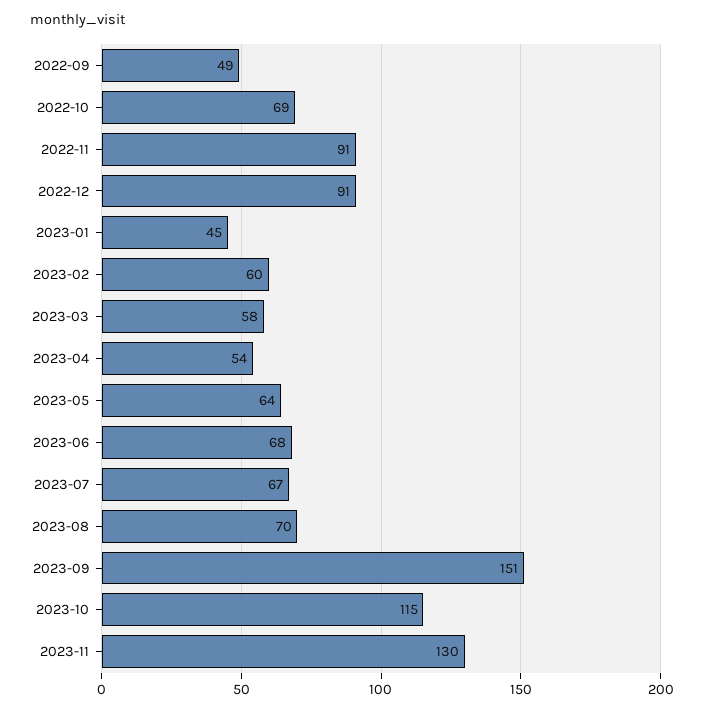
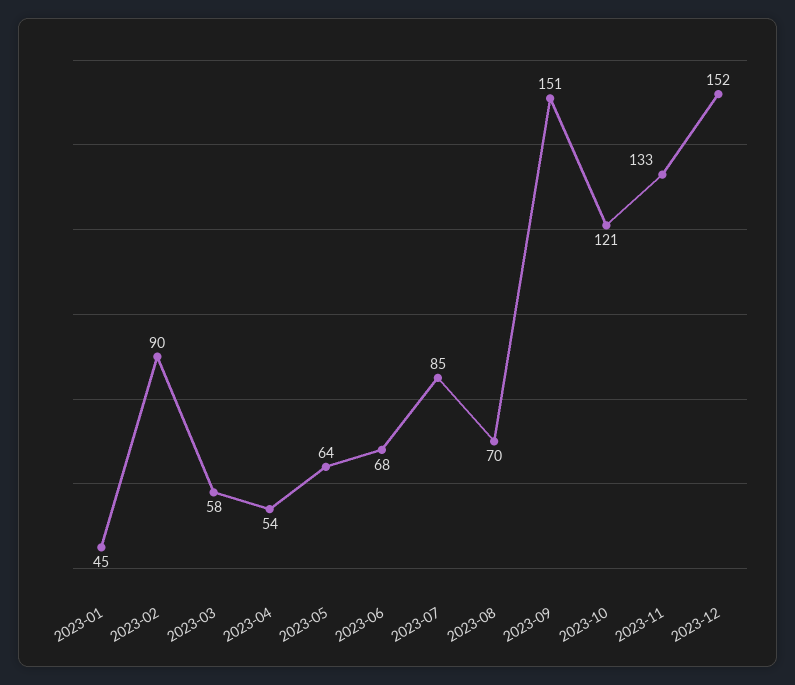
2022-09: 49 -> none
2022-10: 69 -> none
2022-11: 91 -> none
2022-12: 91 -> none
2023-02: 60 -> 90
2023-07: 67 -> 85
2023-10: 115 -> 121
2023-11: 130 -> 133
2023-12: none -> 152

